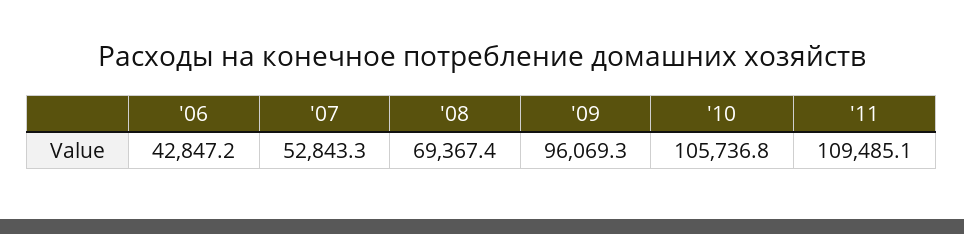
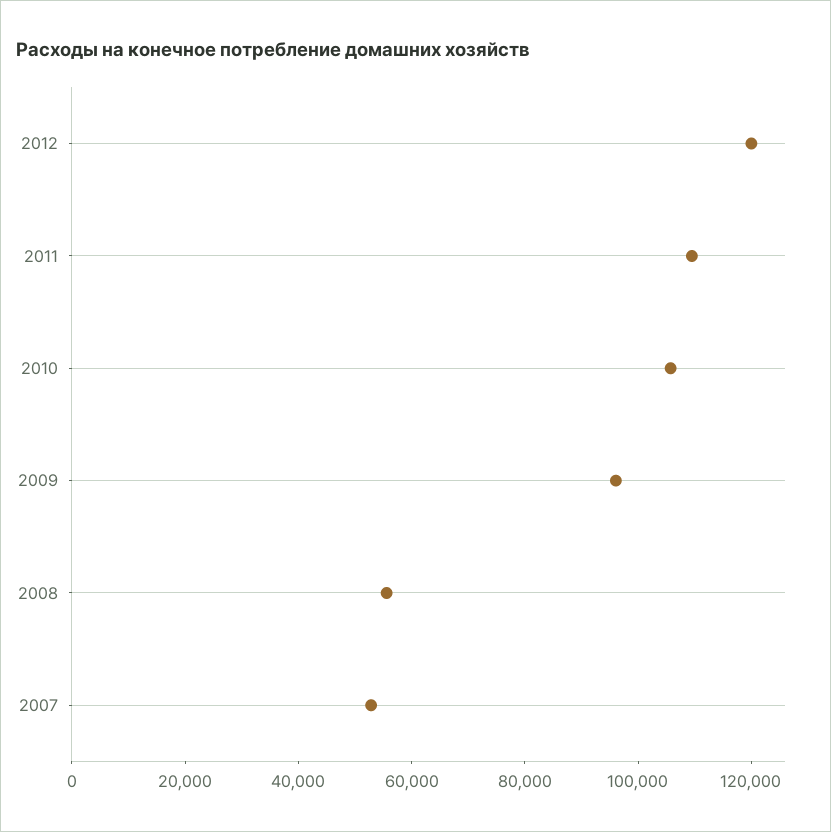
'06: 42847.2 -> none
'08: 69367.4 -> 55000
2012: none -> 120000

